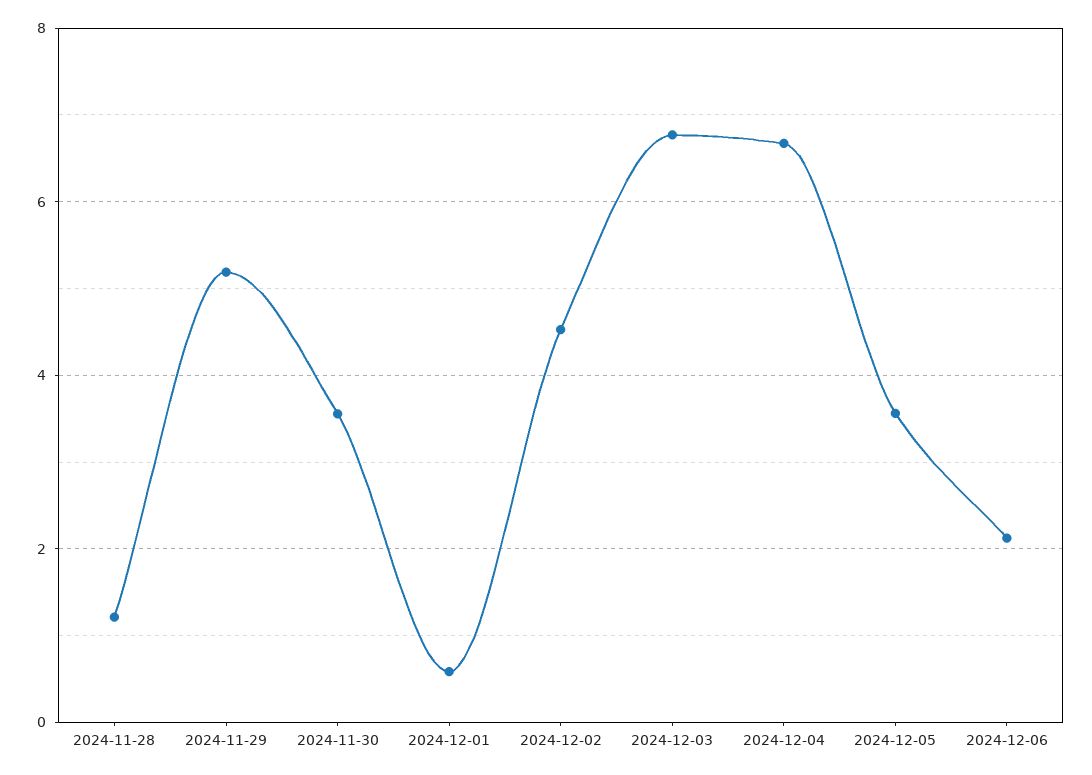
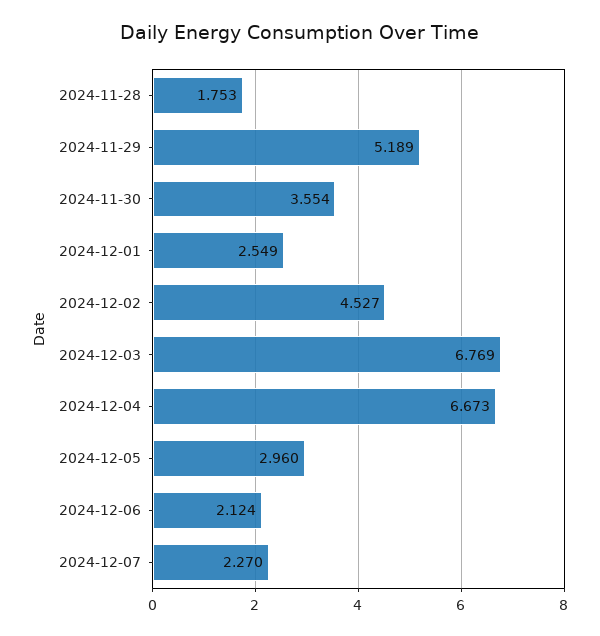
2024-11-28: 1.2 -> 1.753
2024-12-01: 0.6 -> 2.549
2024-12-05: 3.6 -> 2.96
2024-12-07: none -> 2.27

